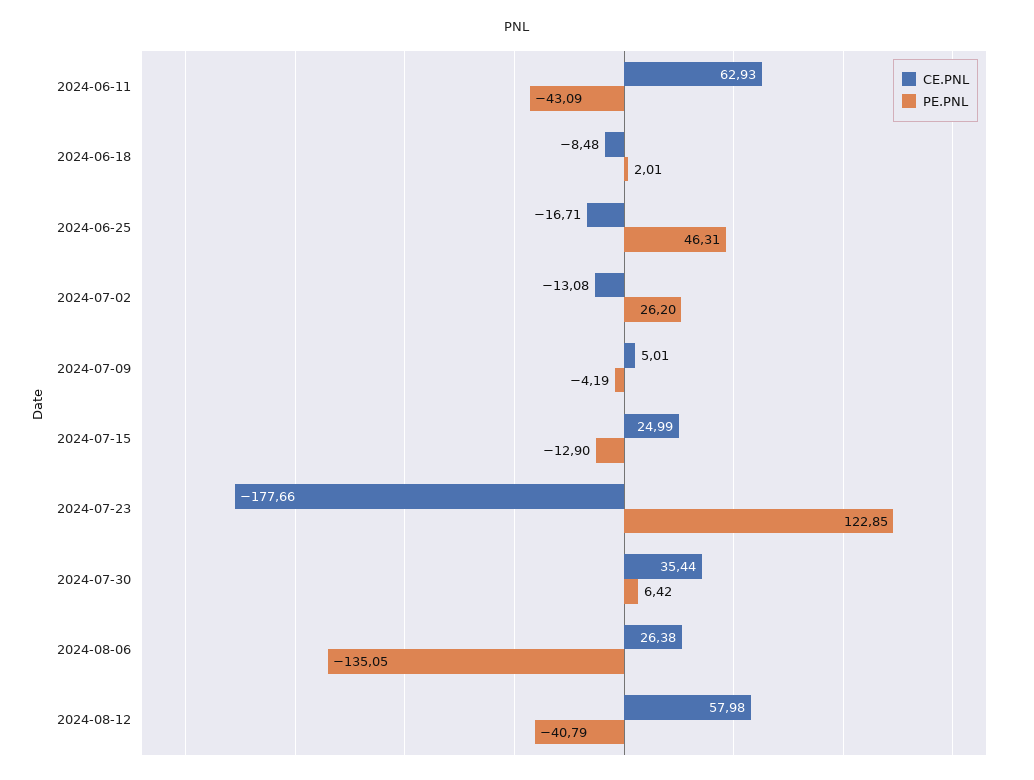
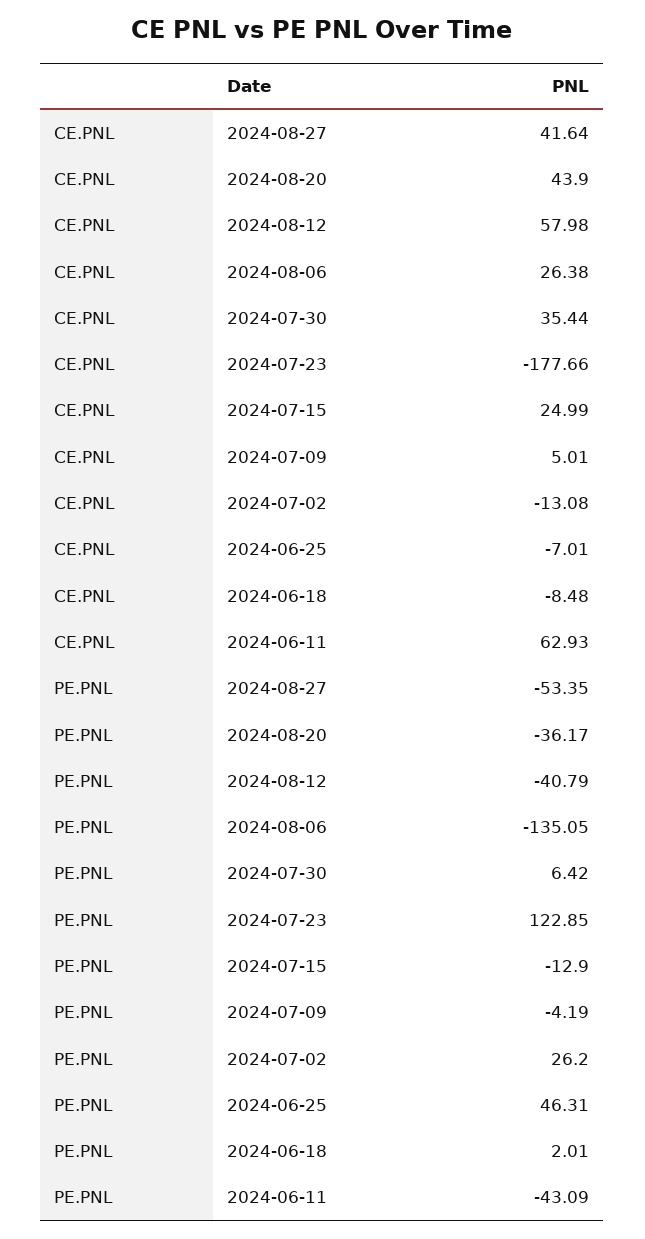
CE.PNL, 2024-06-25: -16.71 -> -7.01
CE.PNL, 2024-08-27: none -> 41.64
CE.PNL, 2024-08-20: none -> 43.9
PE.PNL, 2024-08-27: none -> -53.35
PE.PNL, 2024-08-20: none -> -36.17

